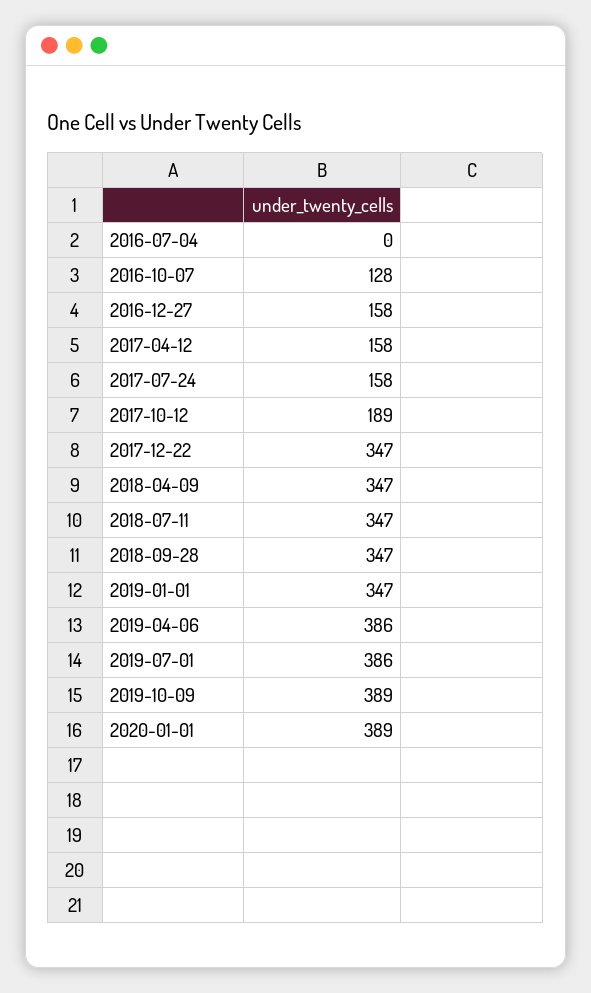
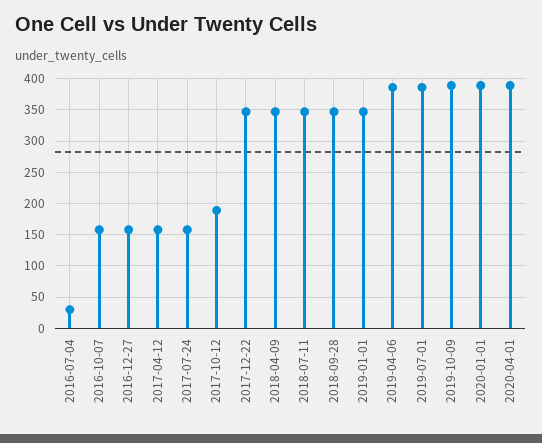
2016-07-04: 0 -> 30
2016-10-07: 128 -> 160
2020-04-01: none -> 390

